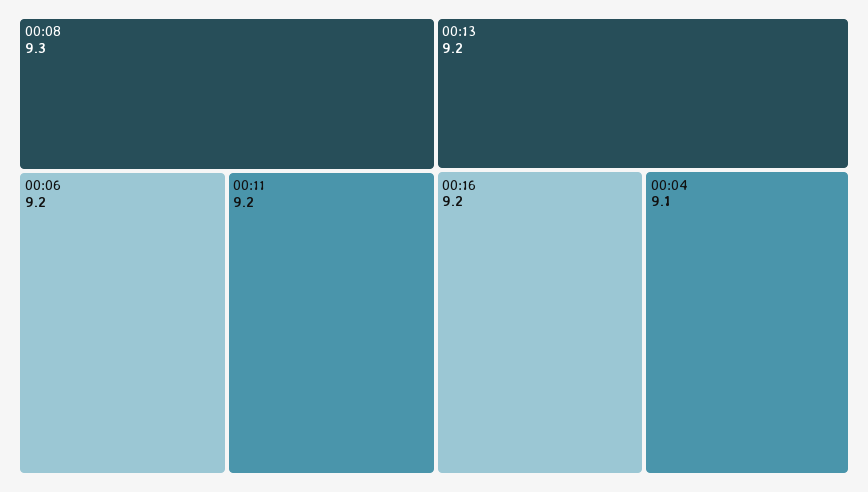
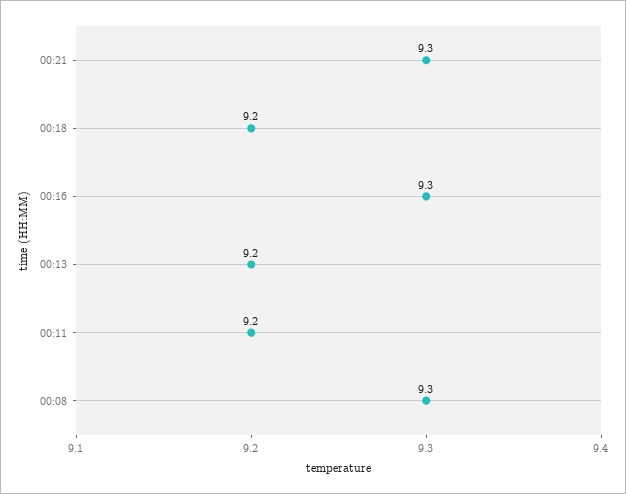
00:06: 9.2 -> none
00:16: 9.2 -> 9.3
00:04: 9.1 -> none
00:21: none -> 9.3
00:18: none -> 9.2

